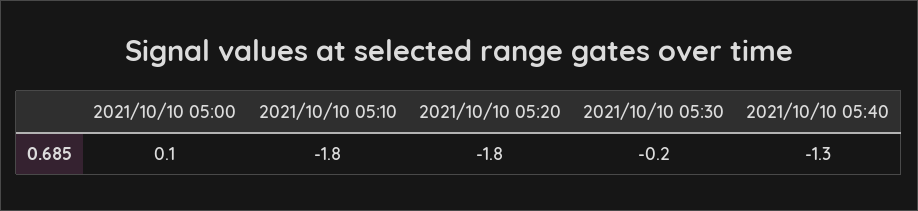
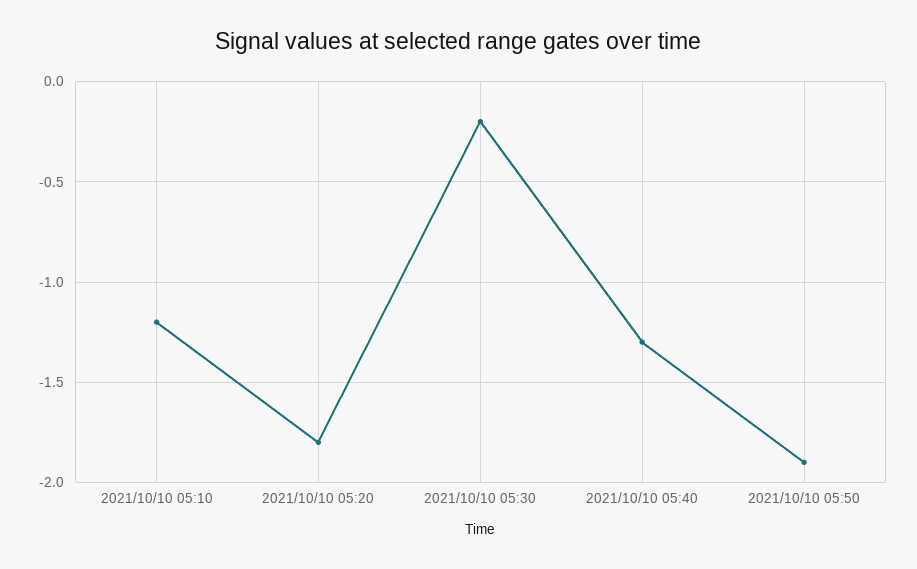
2021/10/10 05:00: 0.1 -> none
2021/10/10 05:10: -1.8 -> -1.2
2021/10/10 05:50: none -> -1.9

